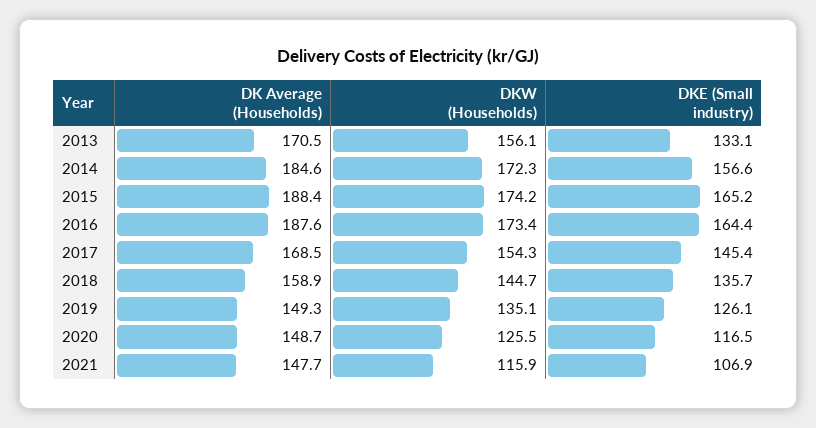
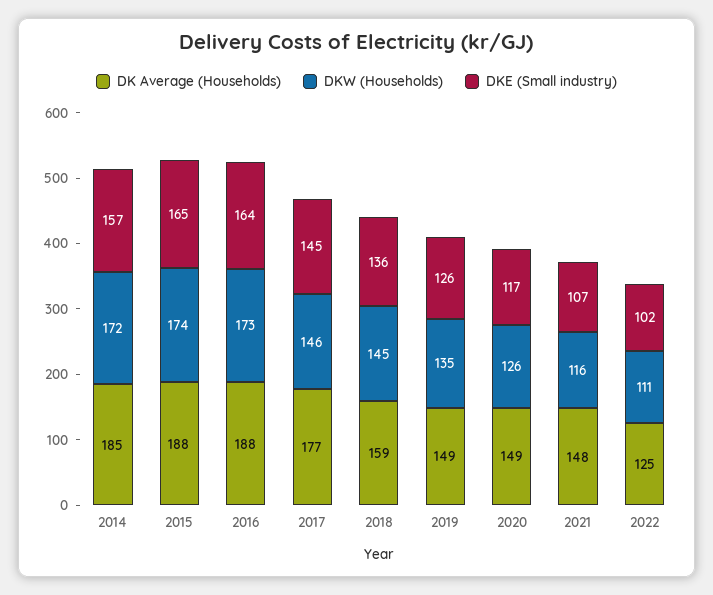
DK Average (Households), 2013: 170.5 -> none
DKW (Households), 2013: 156.1 -> none
DKE (Small industry), 2013: 133.1 -> none
DK Average (Households), 2017: 168.5 -> 177
DKW (Households), 2017: 154.3 -> 146
DK Average (Households), 2022: none -> 125
DKW (Households), 2022: none -> 111
DKE (Small industry), 2022: none -> 102

